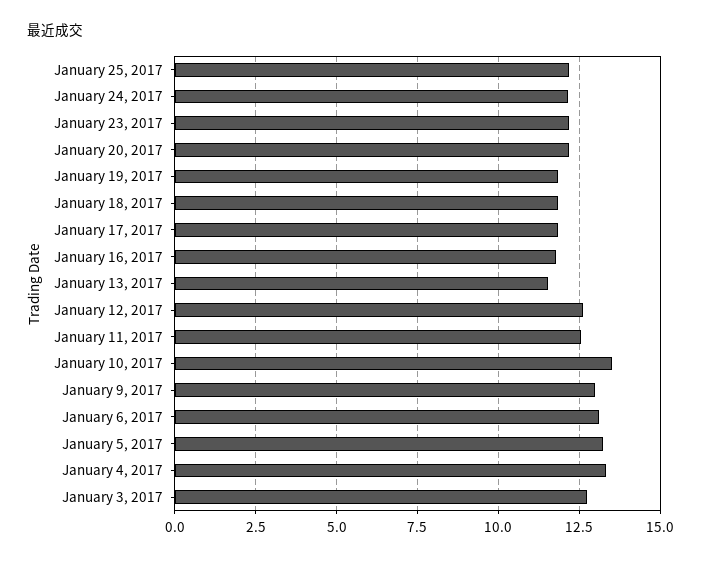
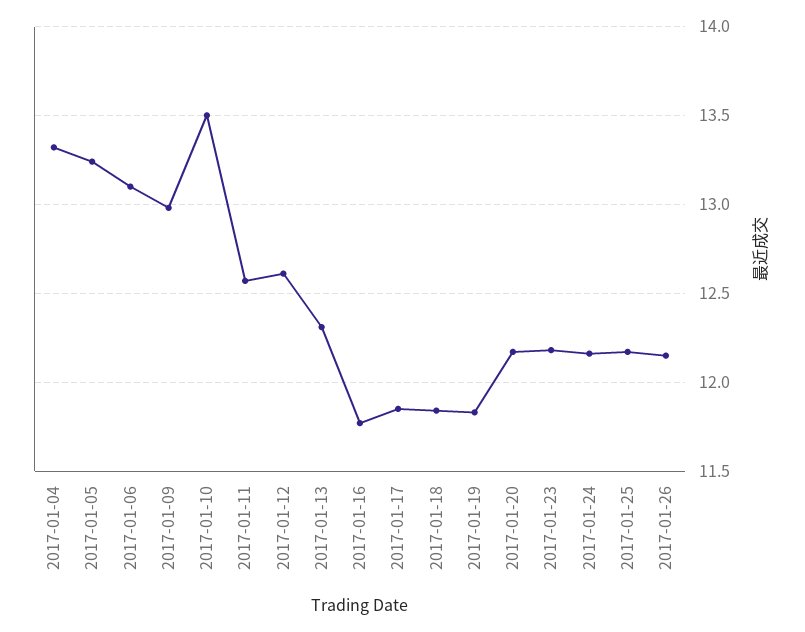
January 13, 2017: 11.5 -> 12.3
January 3, 2017: 12.75 -> none
2017-01-26: none -> 12.15

